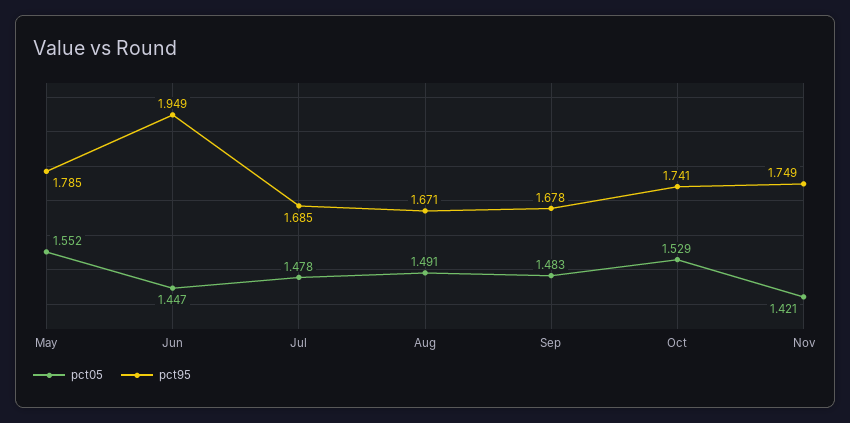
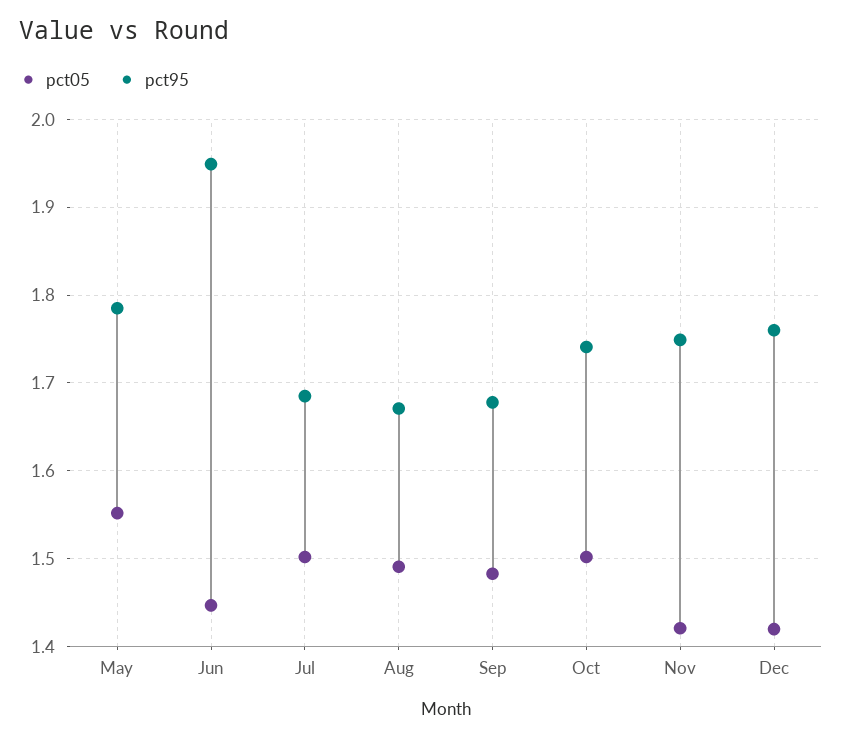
pct05, Jul: 1.478 -> 1.5
pct05, Oct: 1.529 -> 1.5
pct05, Dec: none -> 1.42
pct95, Dec: none -> 1.76

